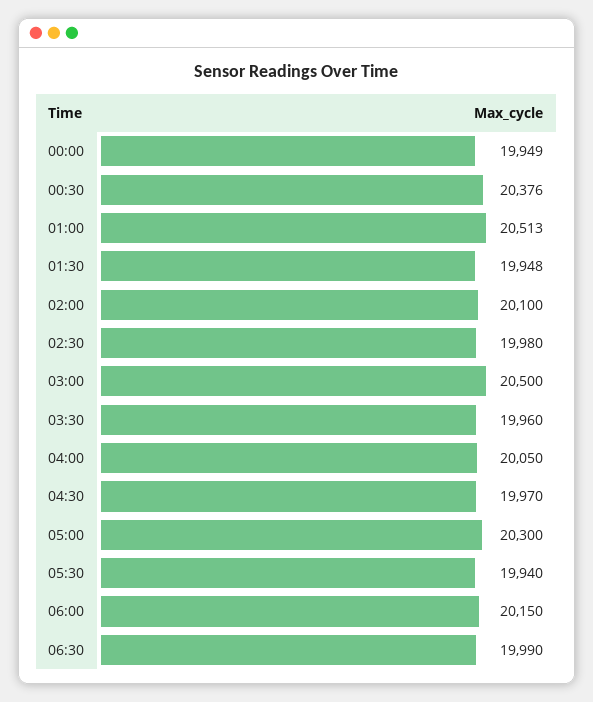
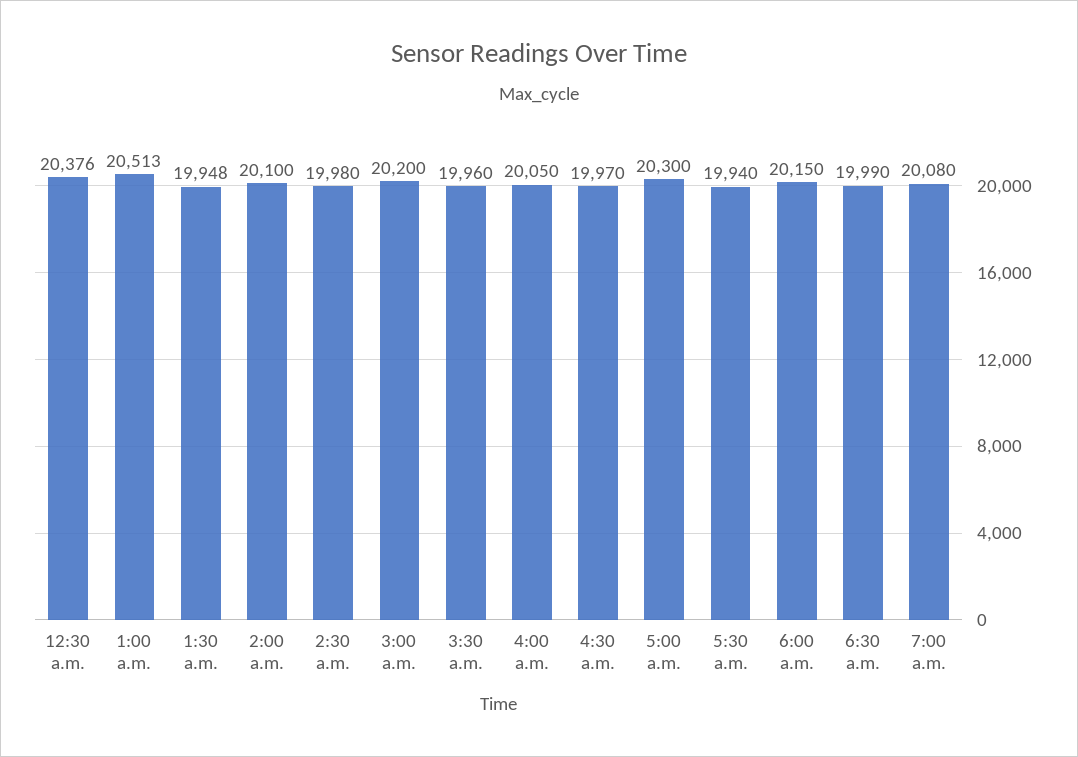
00:00: 19949 -> none
03:00: 20500 -> 20200
7:00 a.m.: none -> 20080

